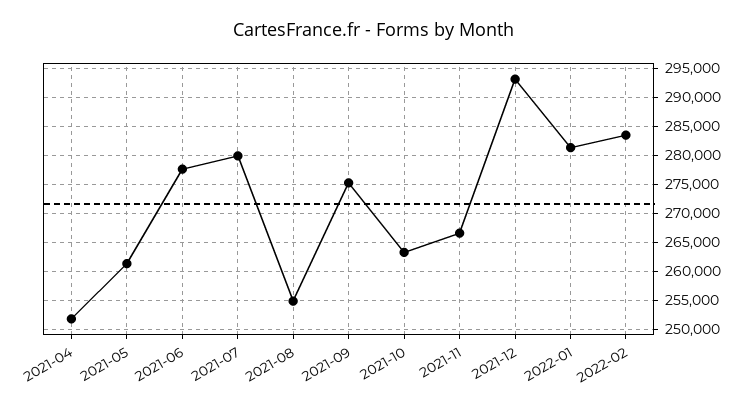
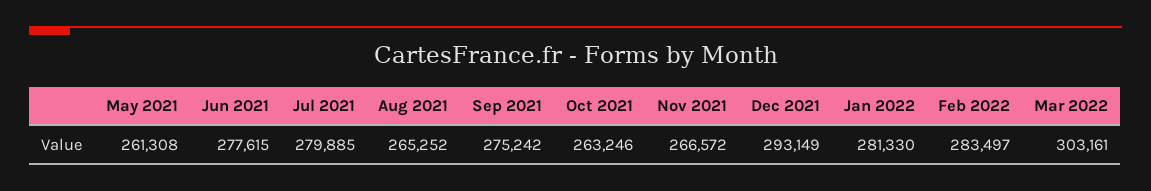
2021-04: 252500 -> none
2021-08: 255000 -> 265252
Mar 2022: none -> 303161

